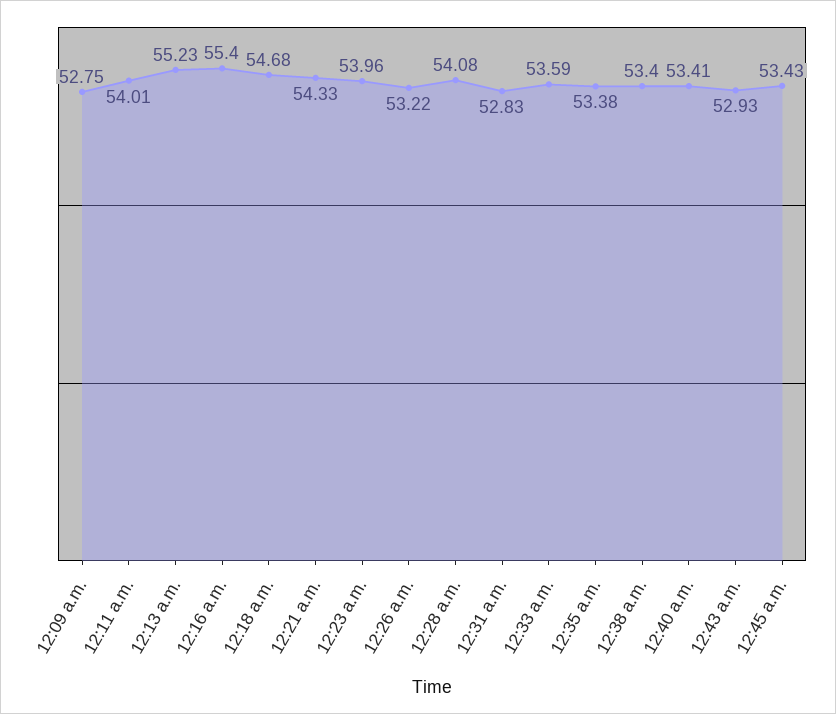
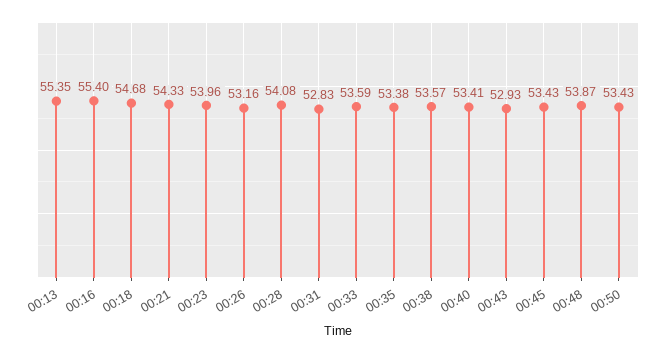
12:09 a.m.: 52.75 -> none
12:11 a.m.: 54.01 -> none
12:13 a.m.: 55.23 -> 55.35
12:26 a.m.: 53.22 -> 53.16
12:38 a.m.: 53.4 -> 53.57
00:48: none -> 53.87
00:50: none -> 53.43

